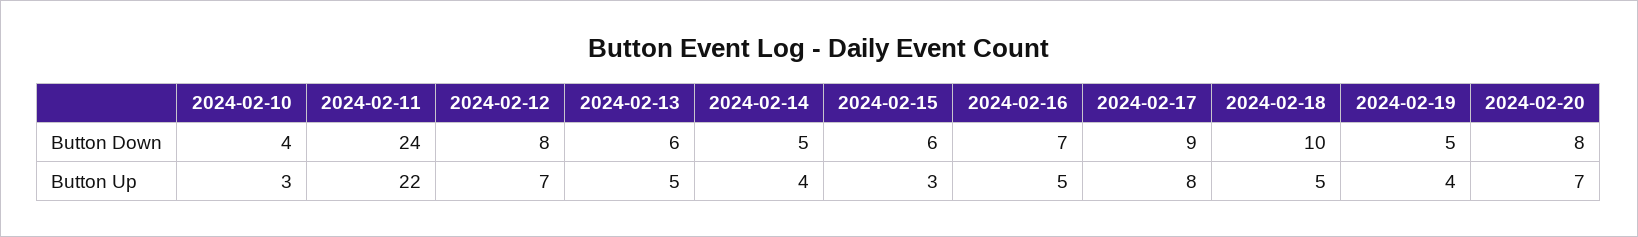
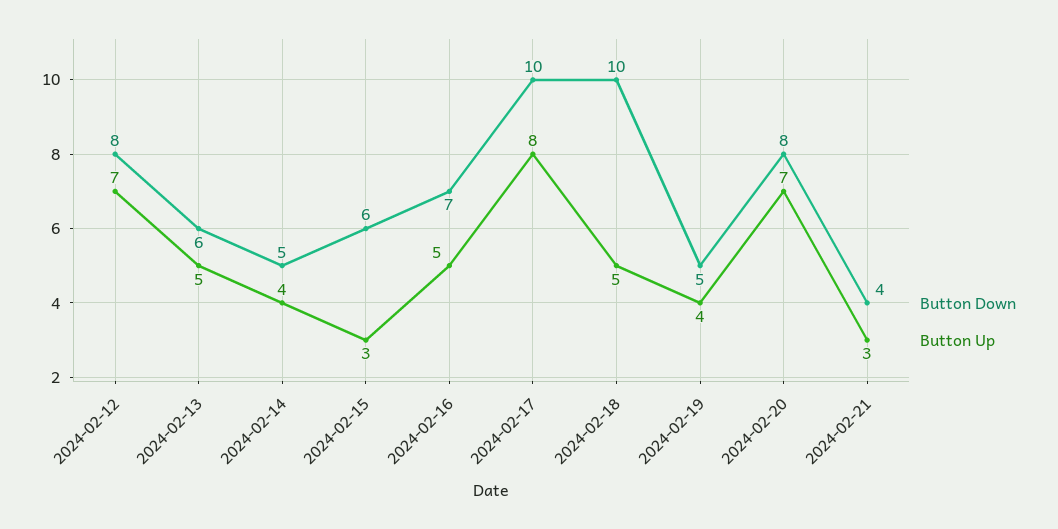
Button Down, 2024-02-10: 4 -> none
Button Down, 2024-02-11: 24 -> none
Button Down, 2024-02-17: 9 -> 10
Button Up, 2024-02-10: 3 -> none
Button Up, 2024-02-11: 22 -> none
Button Down, 2024-02-21: none -> 4
Button Up, 2024-02-21: none -> 3

